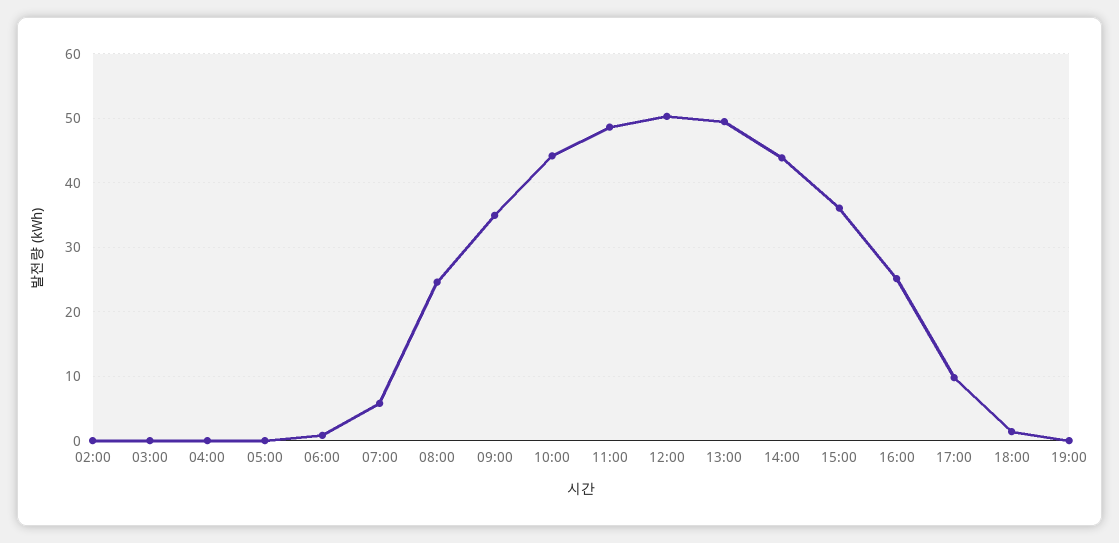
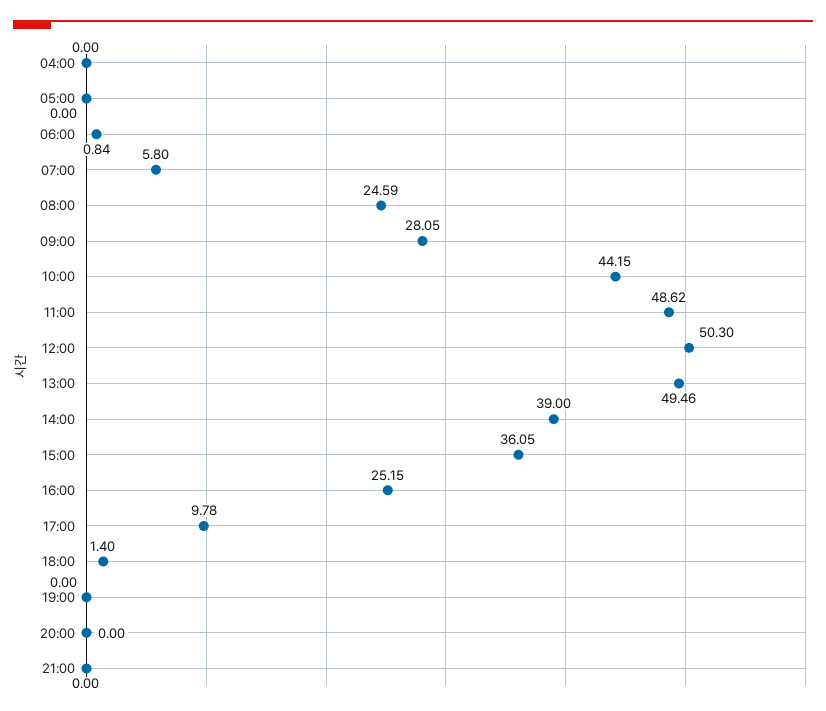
02:00: 0 -> none
03:00: 0 -> none
09:00: 35 -> 28.05
14:00: 44 -> 39
20:00: none -> 0
21:00: none -> 0

